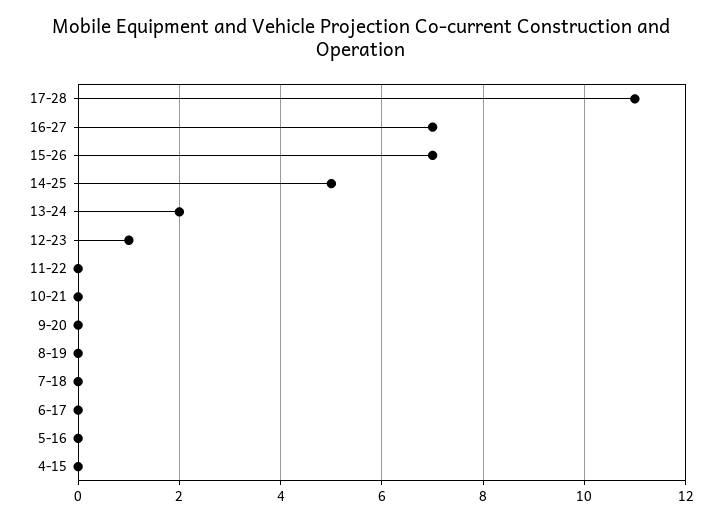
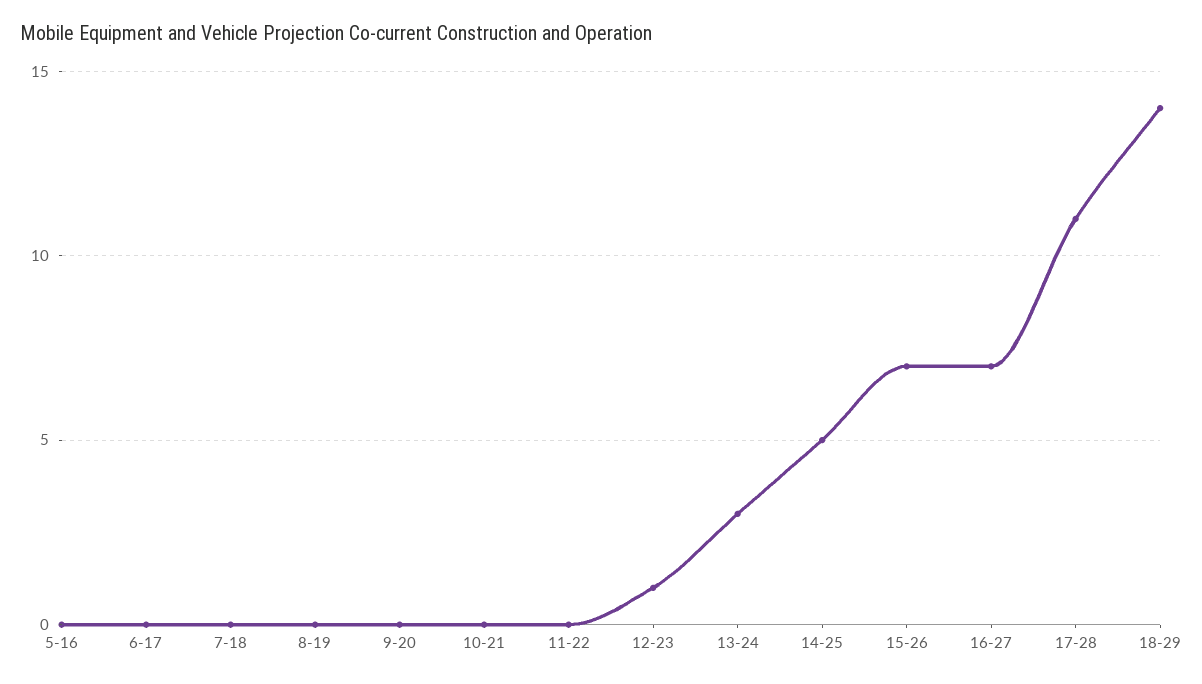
13-24: 2 -> 3
4-15: 0 -> none
18-29: none -> 14

